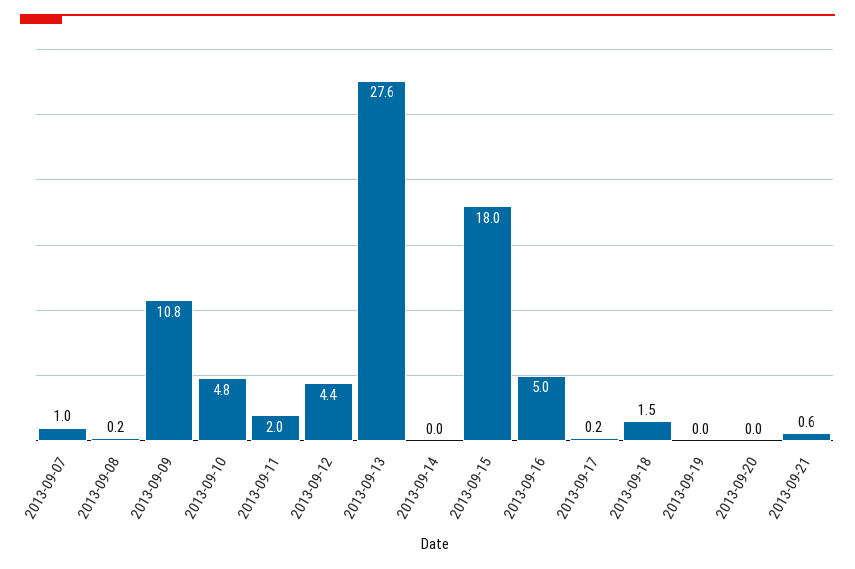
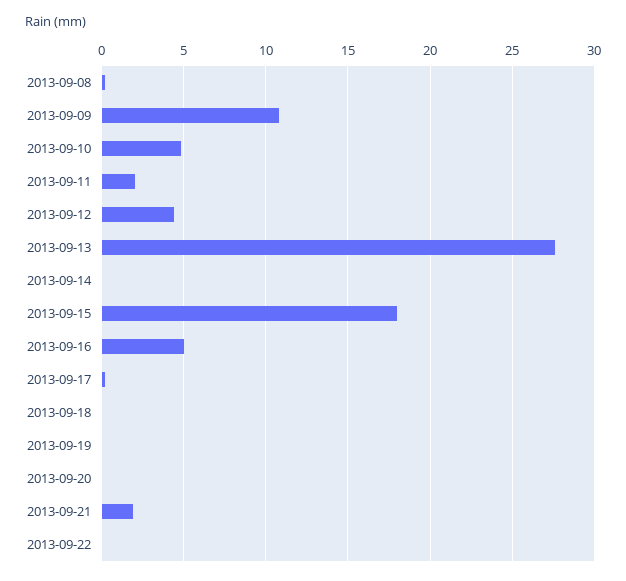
2013-09-07: 1 -> none
2013-09-18: 1.5 -> 0
2013-09-21: 0.6 -> 2
2013-09-22: none -> 0

